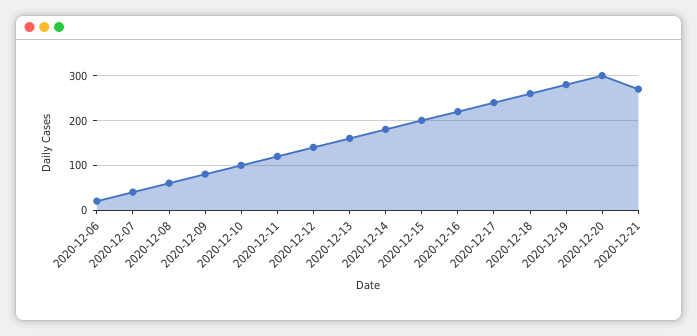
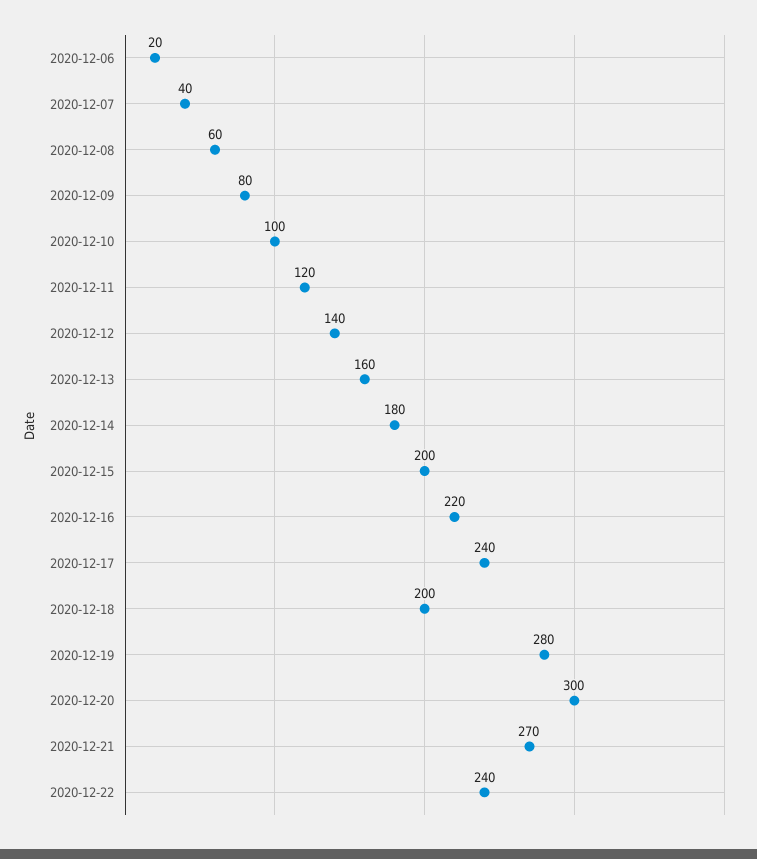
2020-12-18: 260 -> 200
2020-12-22: none -> 240

